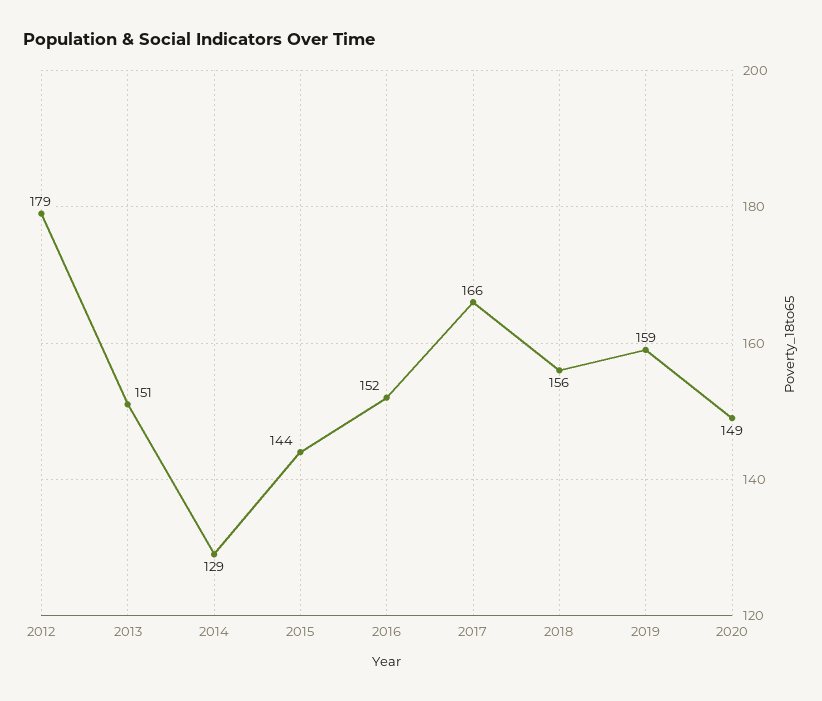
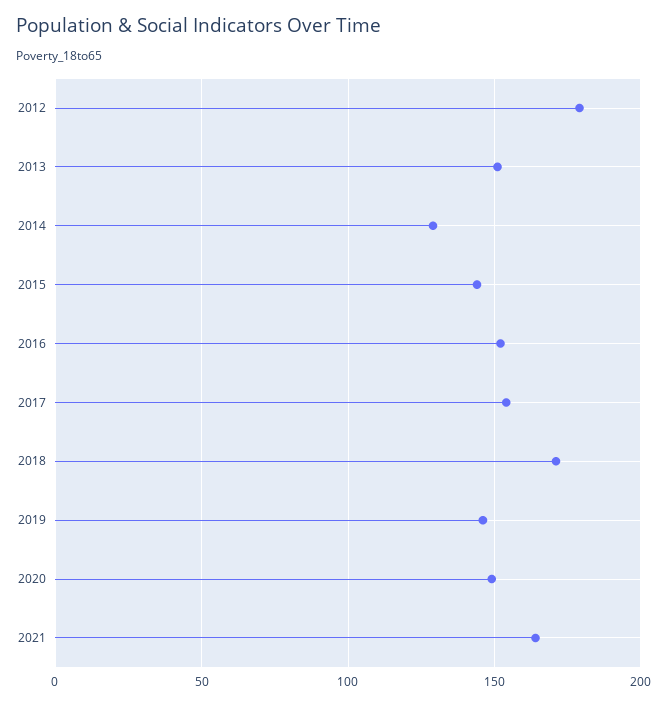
2017: 166 -> 155
2018: 156 -> 170
2019: 159 -> 145
2021: none -> 165

